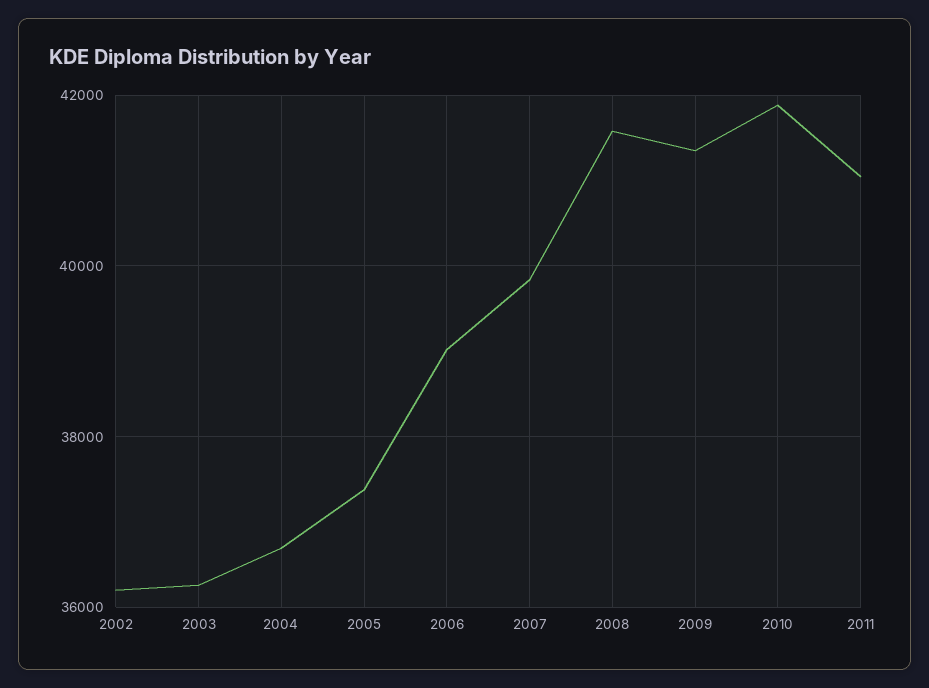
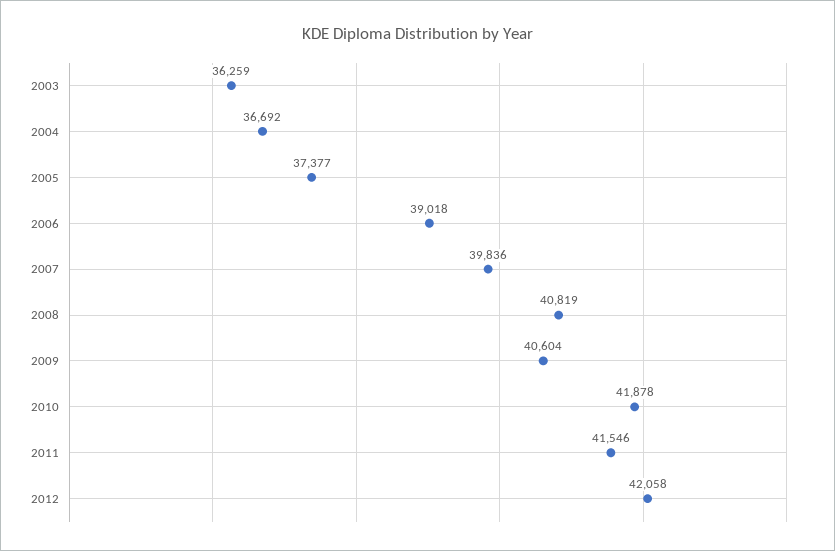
2002: 36200 -> none
2008: 41600 -> 40819
2009: 41400 -> 40604
2011: 41000 -> 41546
2012: none -> 42058

